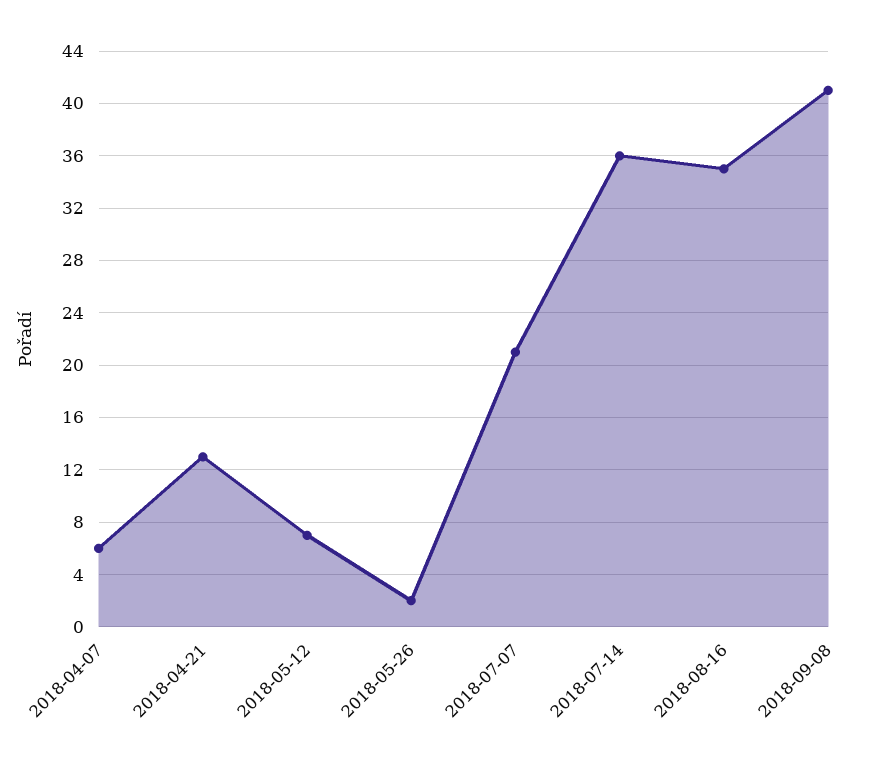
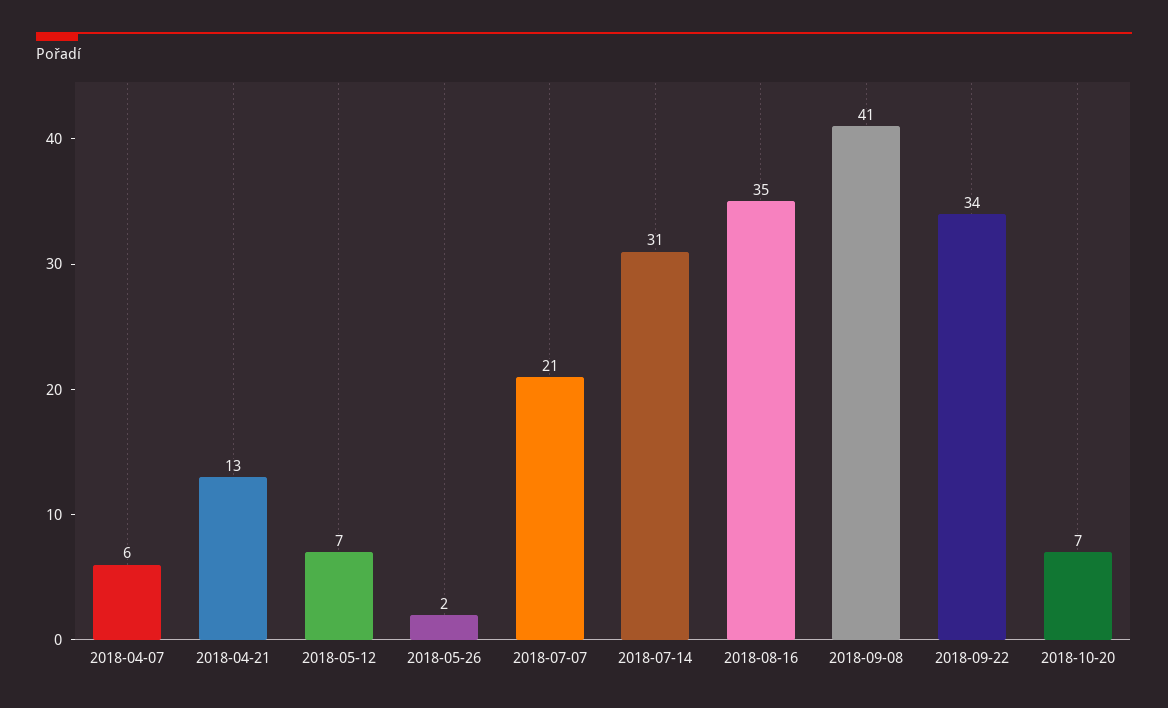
2018-07-14: 36 -> 31
2018-09-22: none -> 34
2018-10-20: none -> 7

